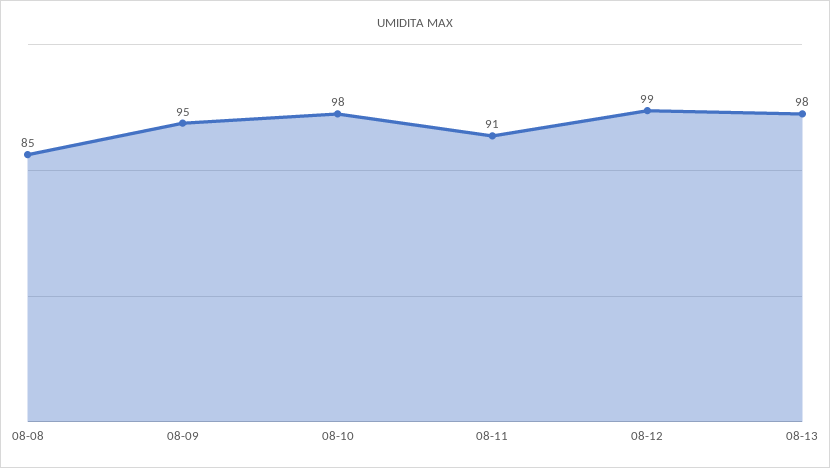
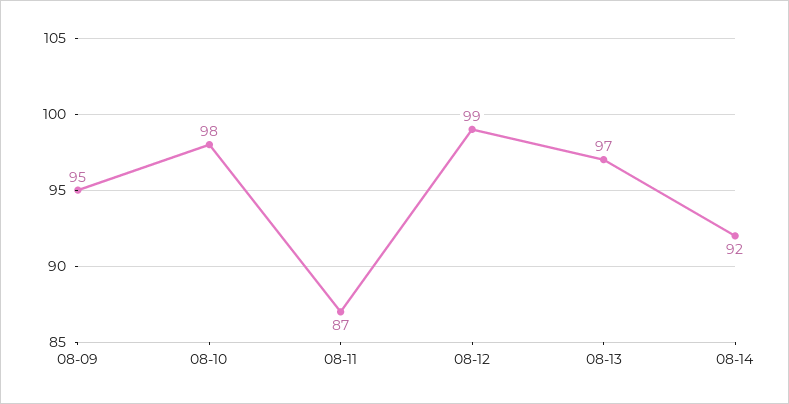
08-08: 85 -> none
08-11: 91 -> 87
08-13: 98 -> 97
08-14: none -> 92

